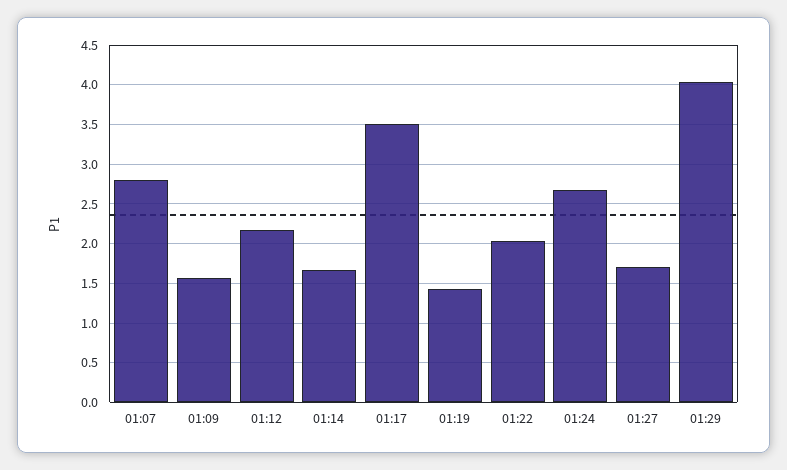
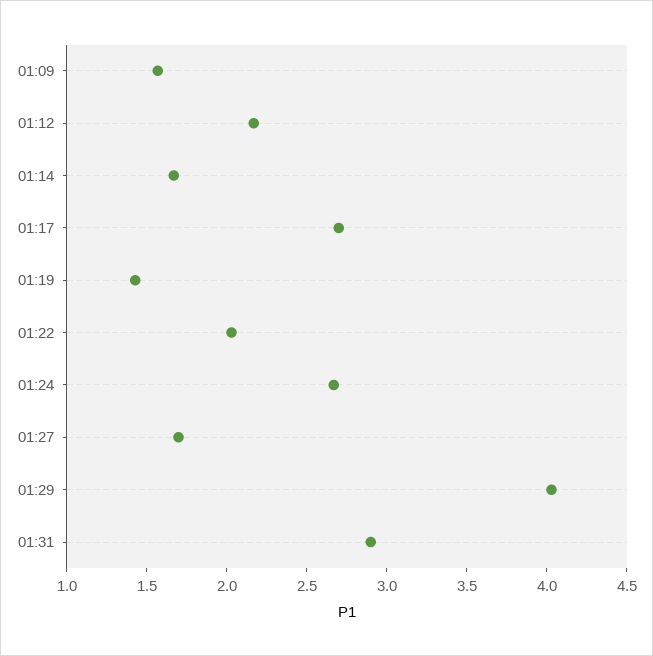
01:07: 2.8 -> none
01:17: 3.5 -> 2.7
01:31: none -> 2.9

